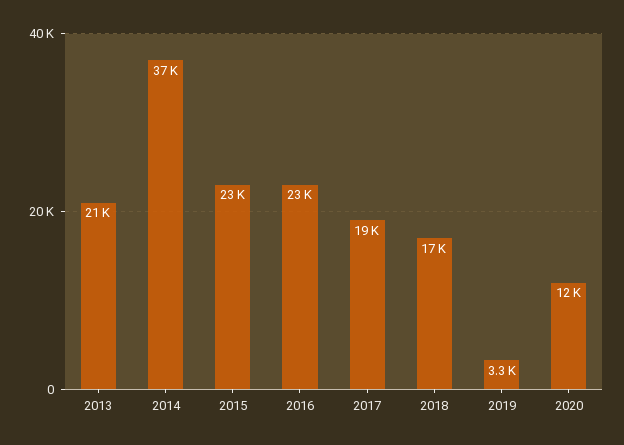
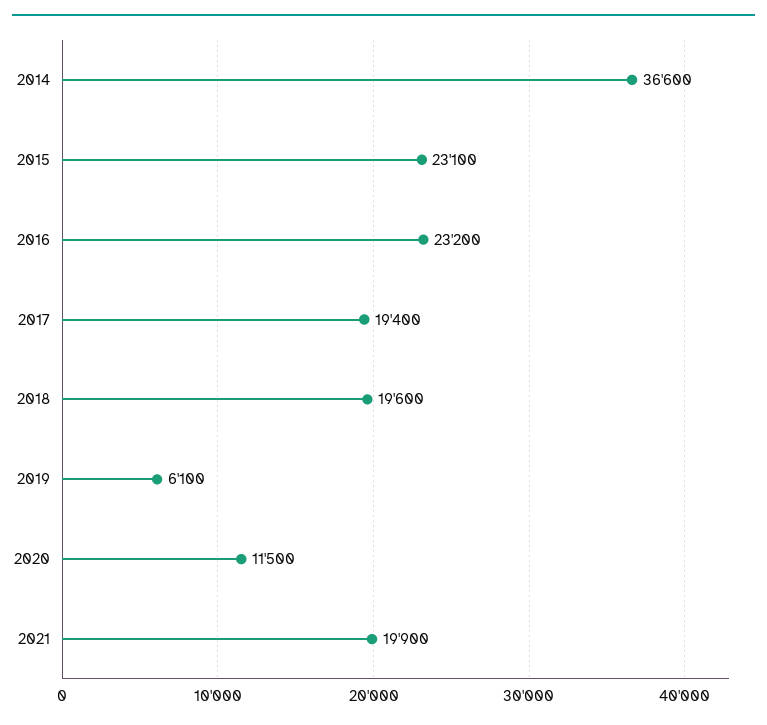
2013: 21000 -> none
2018: 17000 -> 19600
2019: 3300 -> 6100
2021: none -> 19900

